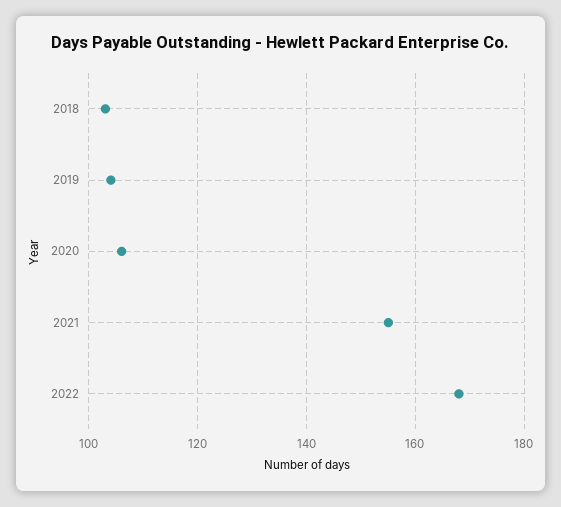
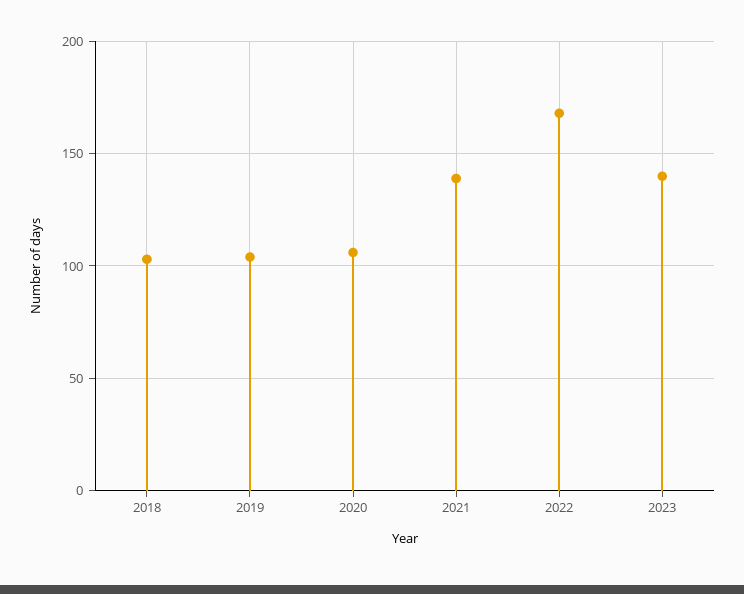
2021: 155 -> 140
2023: none -> 140

